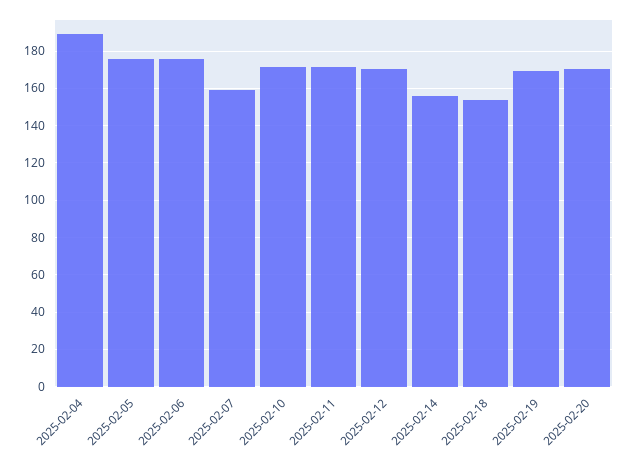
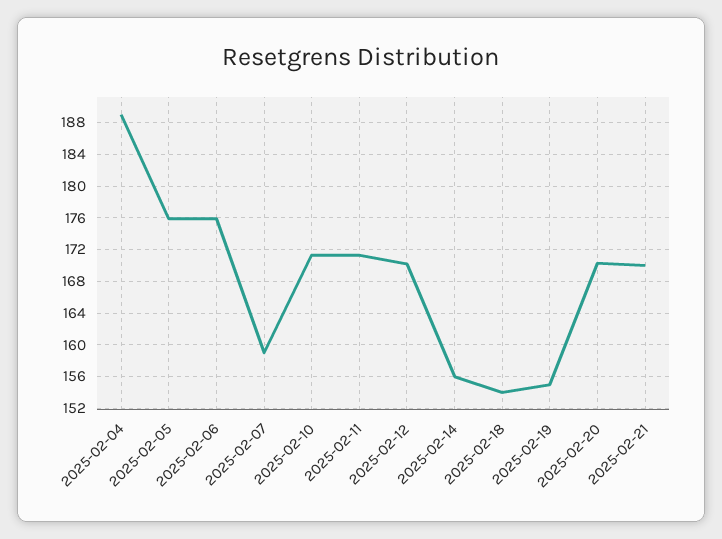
2025-02-19: 170 -> 155
2025-02-21: none -> 170

